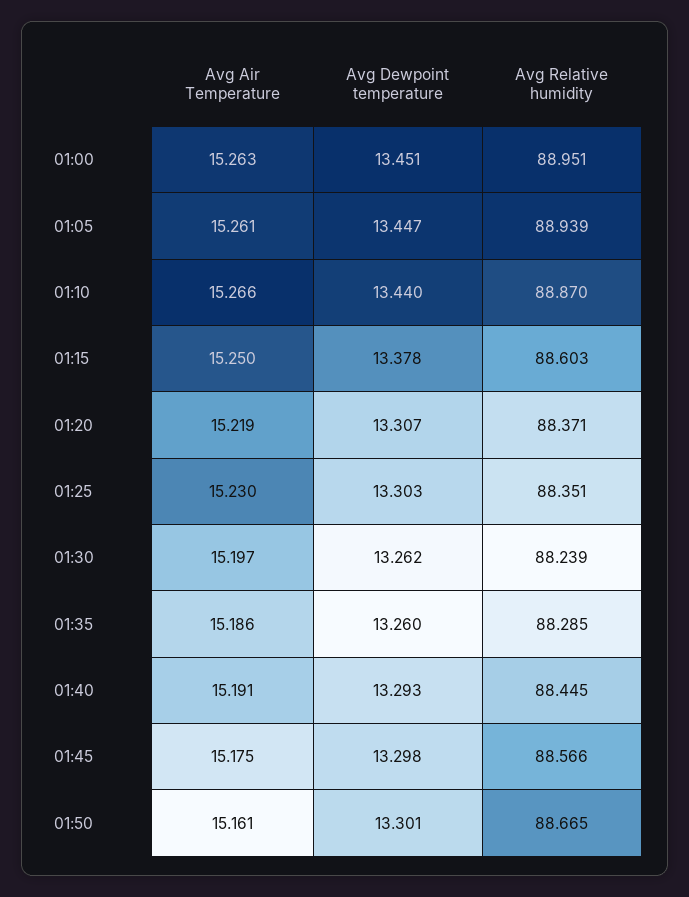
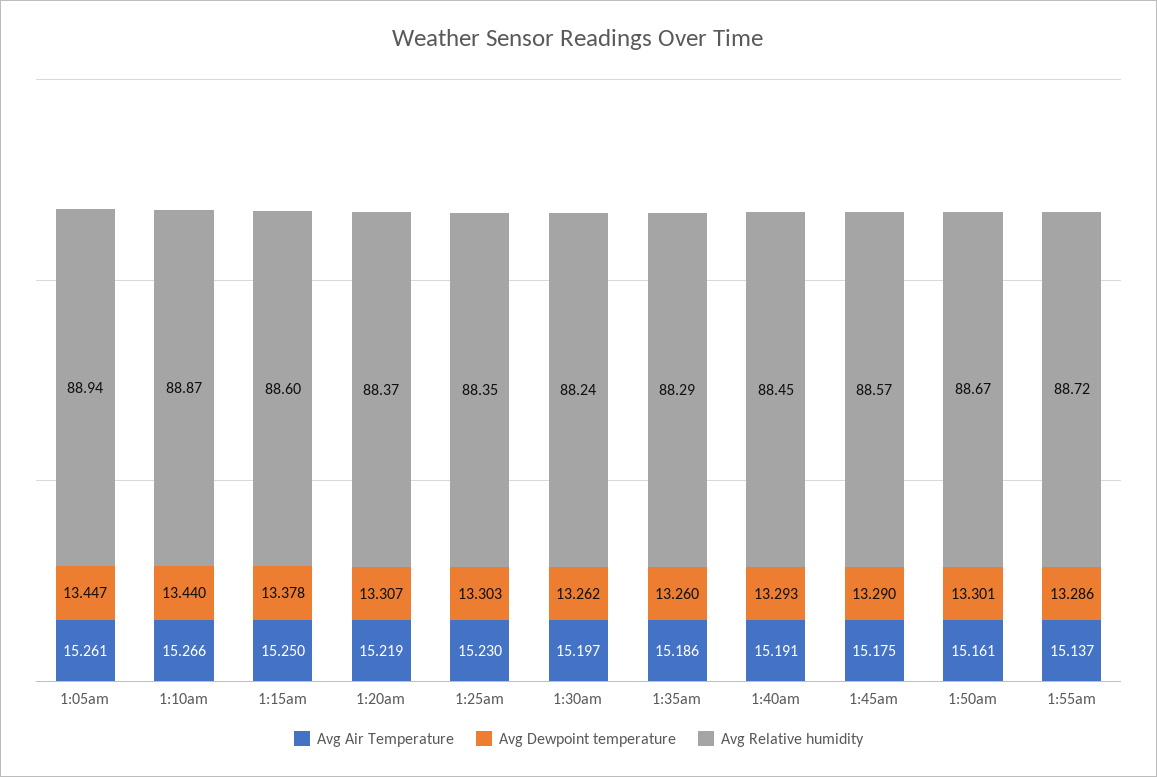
Avg Air Temperature, 01:00: 15.263 -> none
Avg Dewpoint temperature, 01:00: 13.451 -> none
Avg Relative humidity, 01:00: 88.951 -> none
Avg Dewpoint temperature, 01:45: 13.298 -> 13.29
Avg Air Temperature, 1:55am: none -> 15.137
Avg Dewpoint temperature, 1:55am: none -> 13.286
Avg Relative humidity, 1:55am: none -> 88.72

